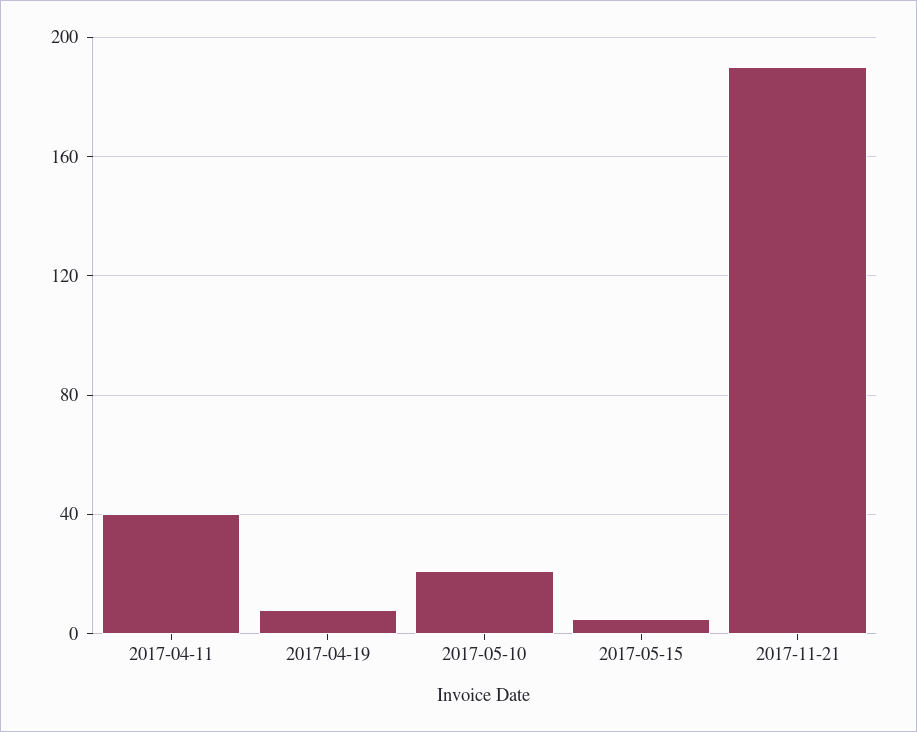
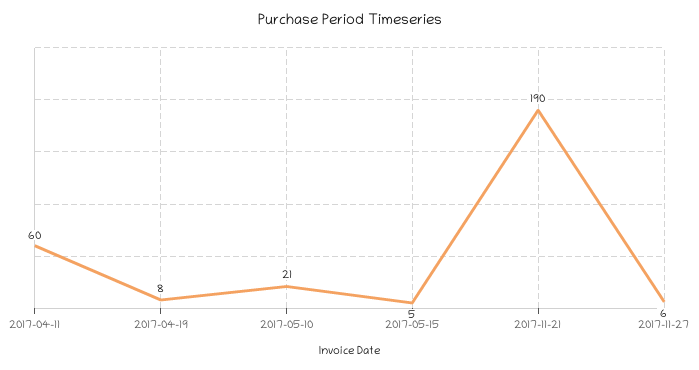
2017-04-11: 40 -> 60
2017-11-27: none -> 6

